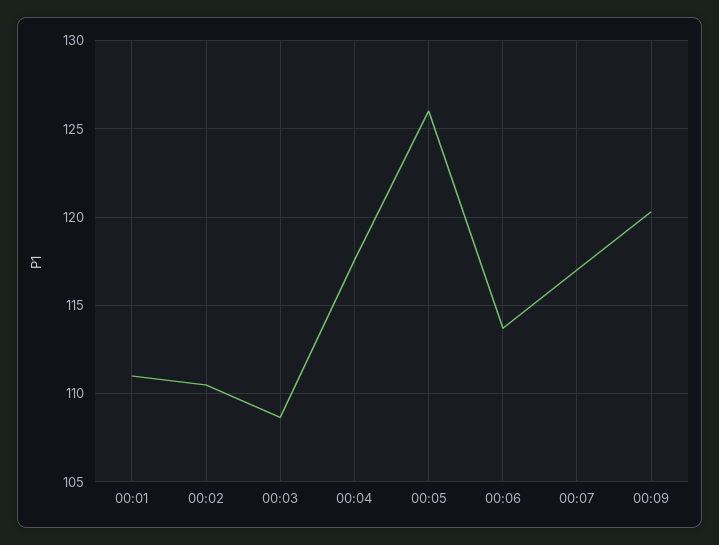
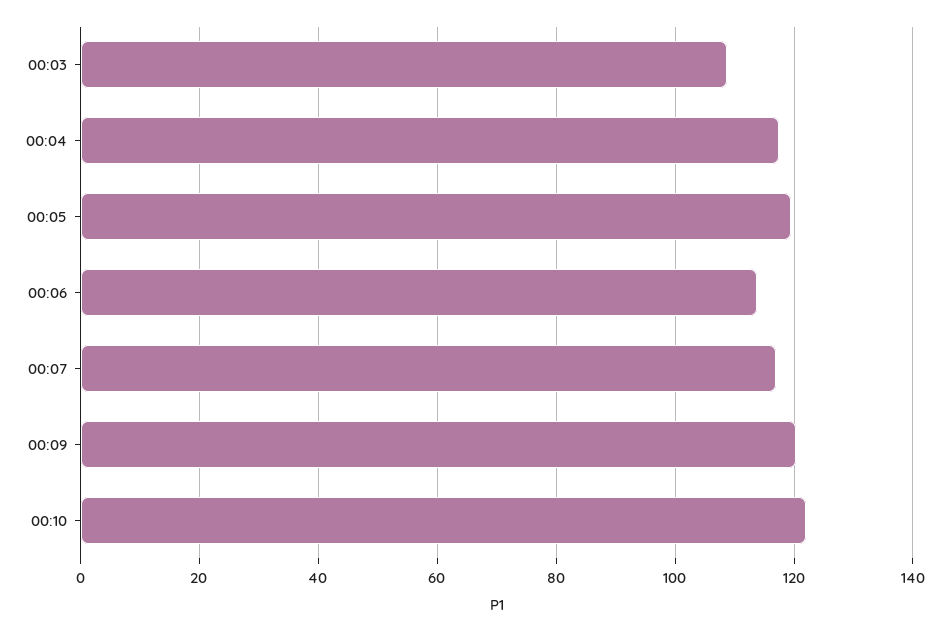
00:01: 111 -> none
00:02: 110.5 -> none
00:05: 126 -> 120
00:10: none -> 122

